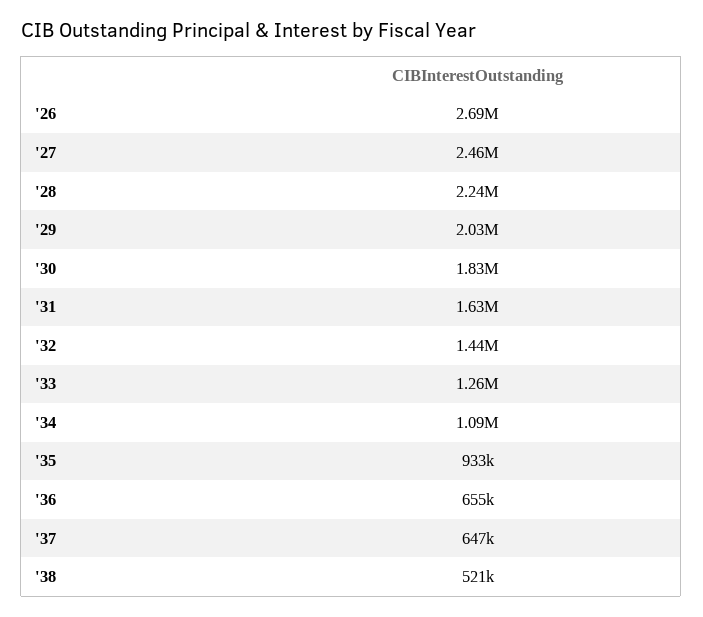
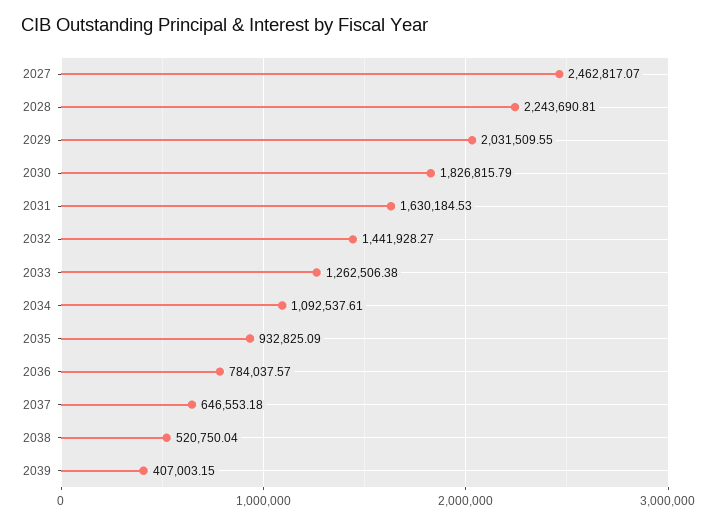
'26: 2690000 -> none
'36: 655000 -> 784037.57
2039: none -> 407003.15

